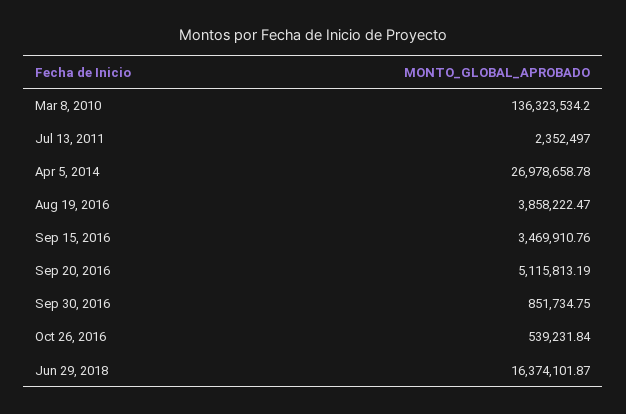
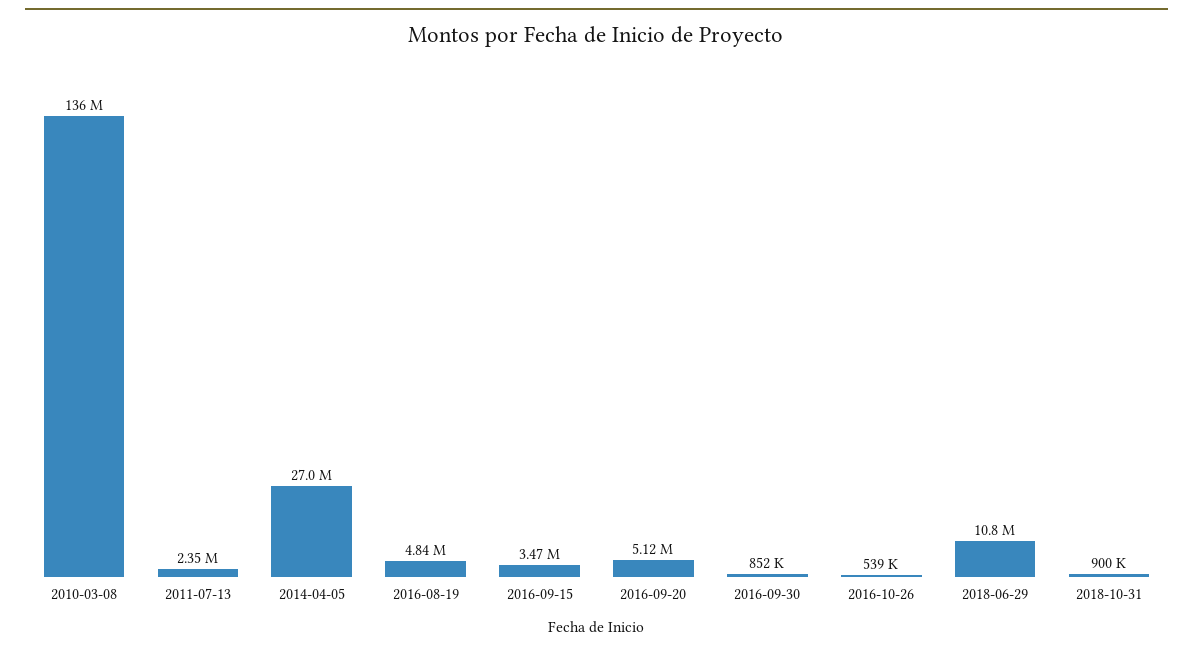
Aug 19, 2016: 3858222.47 -> 4840000
Jun 29, 2018: 16374101.87 -> 10800000
2018-10-31: none -> 900000

